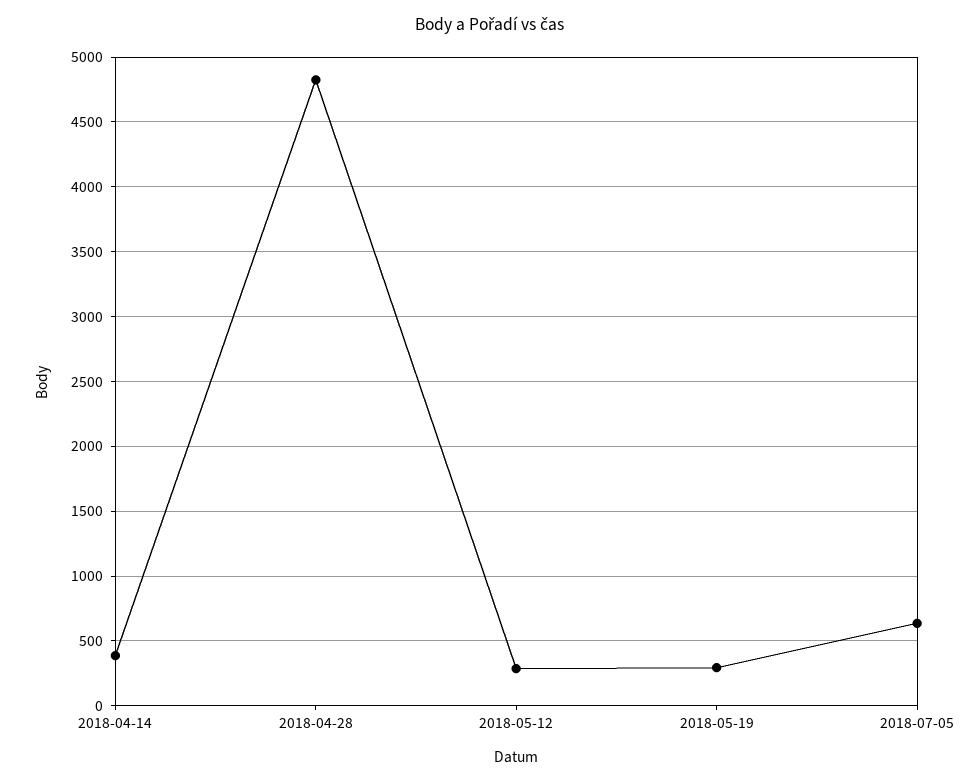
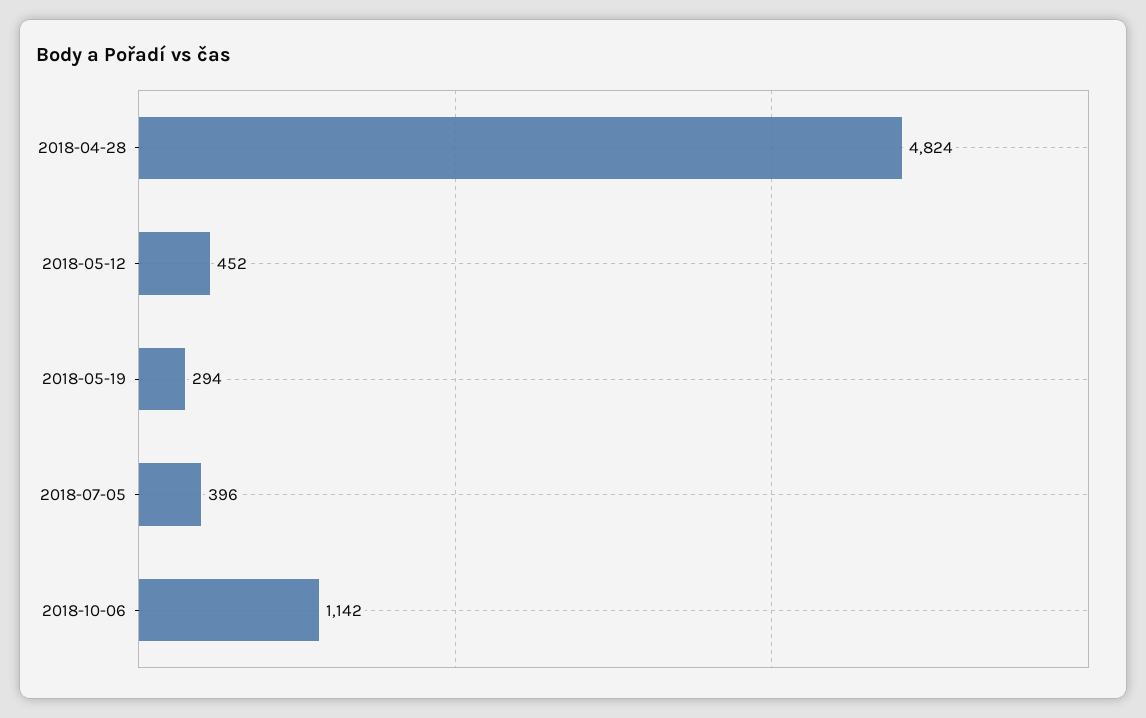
2018-04-14: 400 -> none
2018-05-12: 300 -> 452
2018-07-05: 650 -> 396
2018-10-06: none -> 1142

